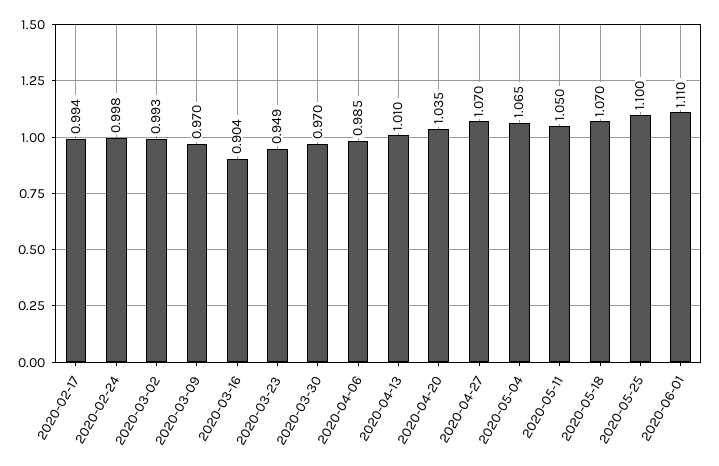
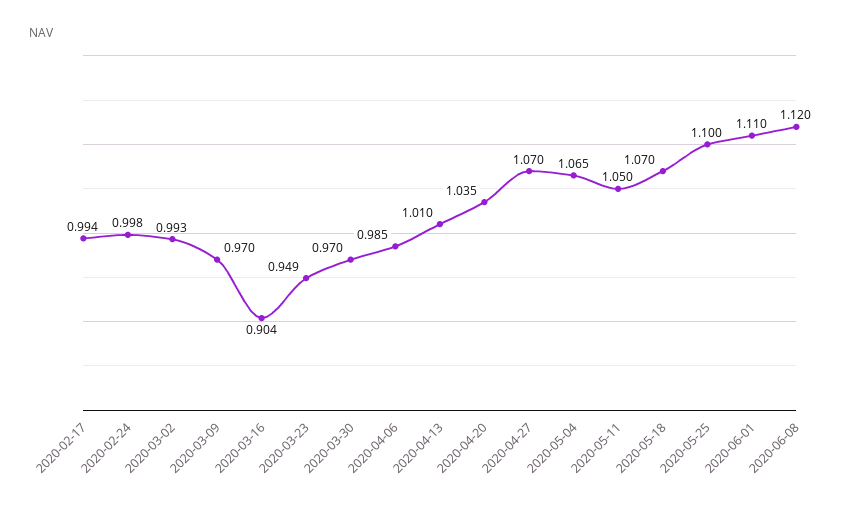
2020-06-08: none -> 1.12

